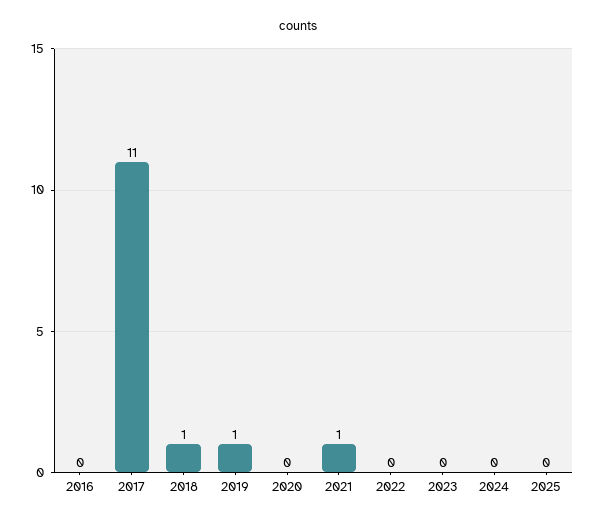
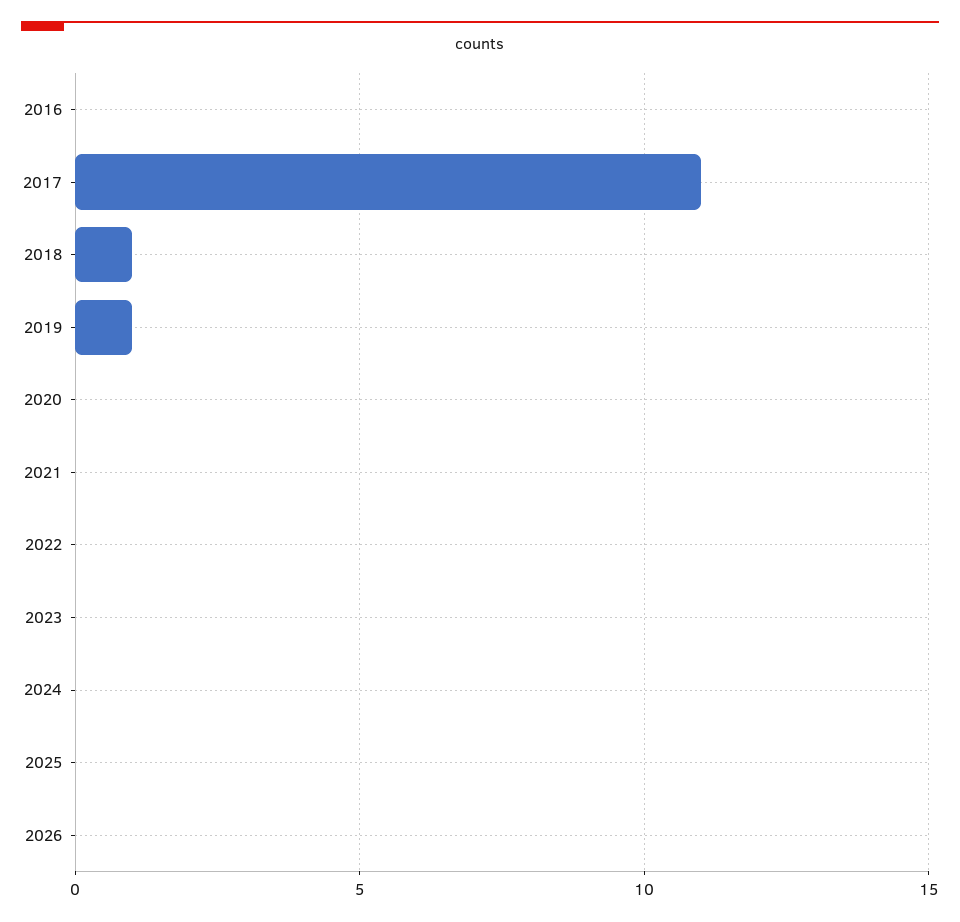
2021: 1 -> 0
2026: none -> 0

